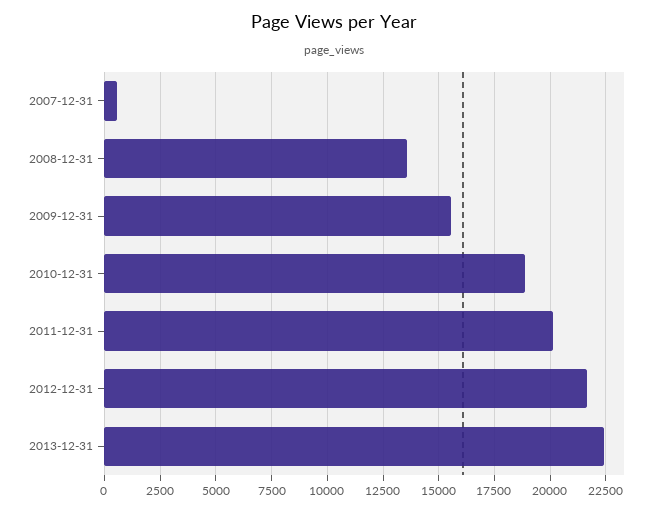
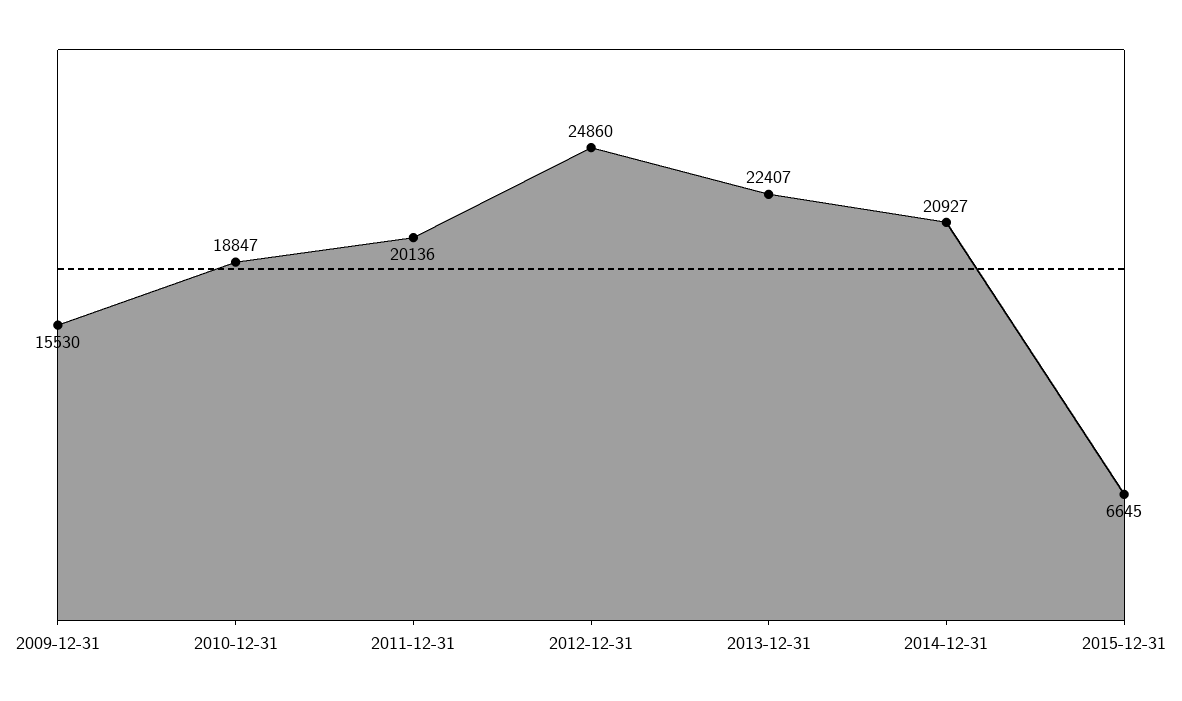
2007-12-31: 500 -> none
2008-12-31: 13500 -> none
2012-12-31: 21500 -> 24860
2014-12-31: none -> 20927
2015-12-31: none -> 6645

